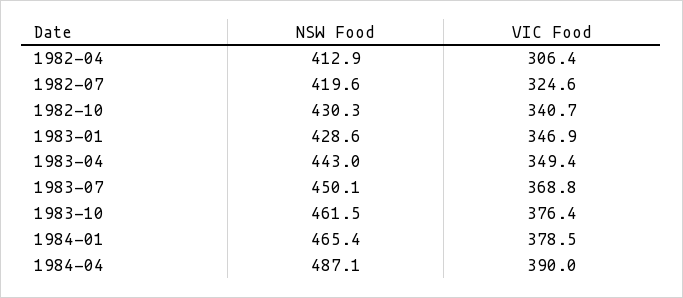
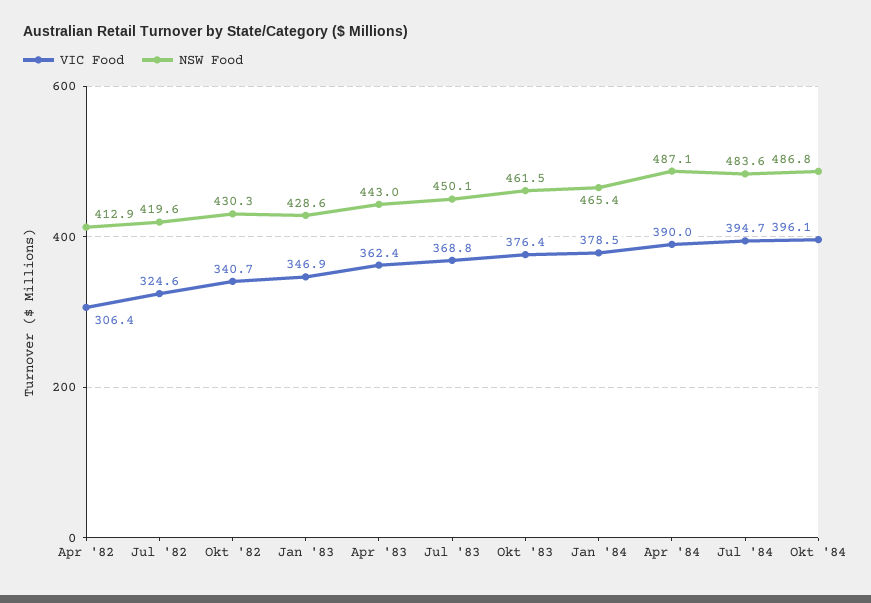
VIC Food, 1983-04: 349.4 -> 362.4
VIC Food, Jul '84: none -> 394.7
NSW Food, Jul '84: none -> 483.6
VIC Food, Okt '84: none -> 396.1
NSW Food, Okt '84: none -> 486.8

